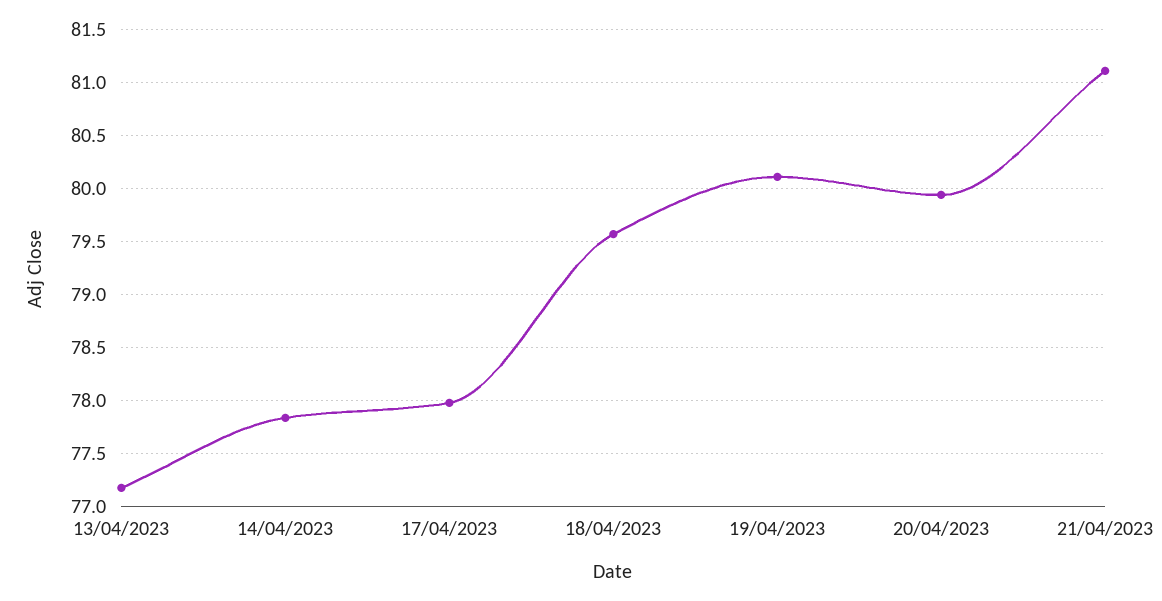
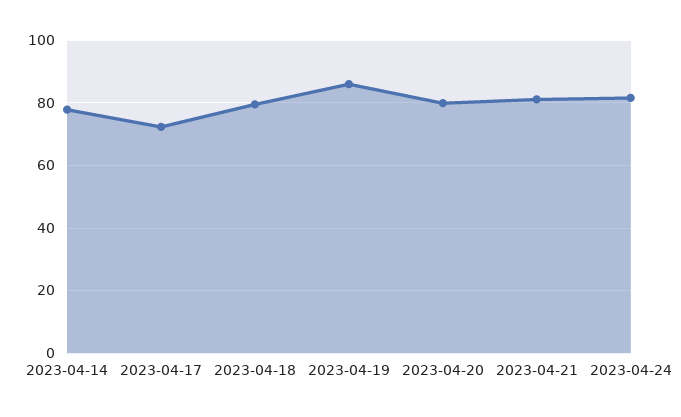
13/04/2023: 77.2 -> none
17/04/2023: 78 -> 72
19/04/2023: 80.1 -> 86
2023-04-24: none -> 82

